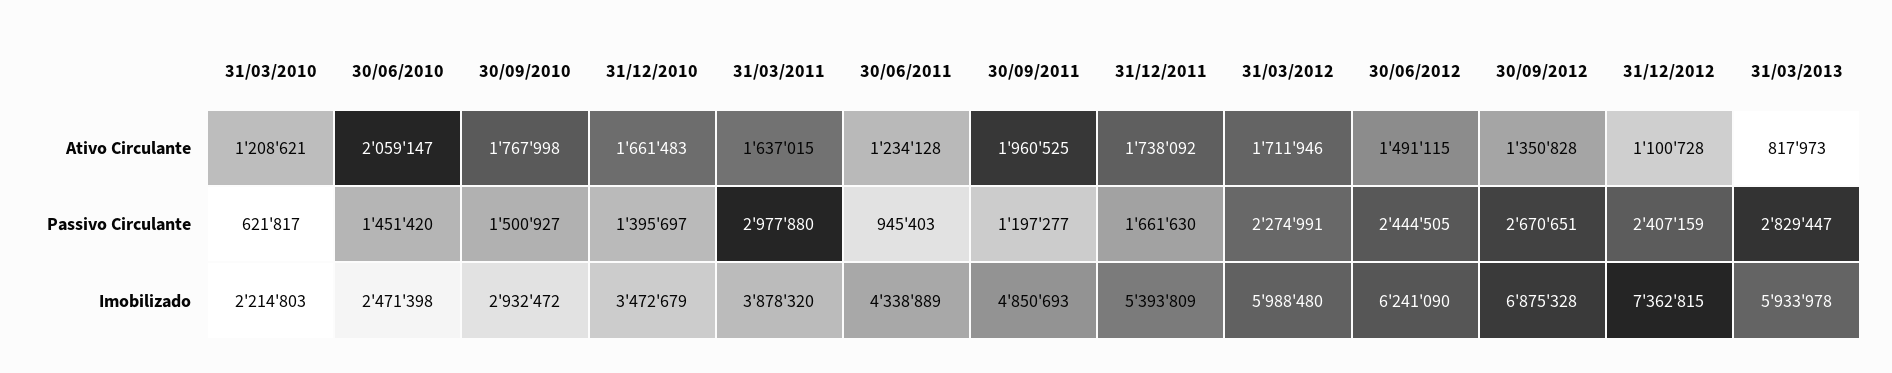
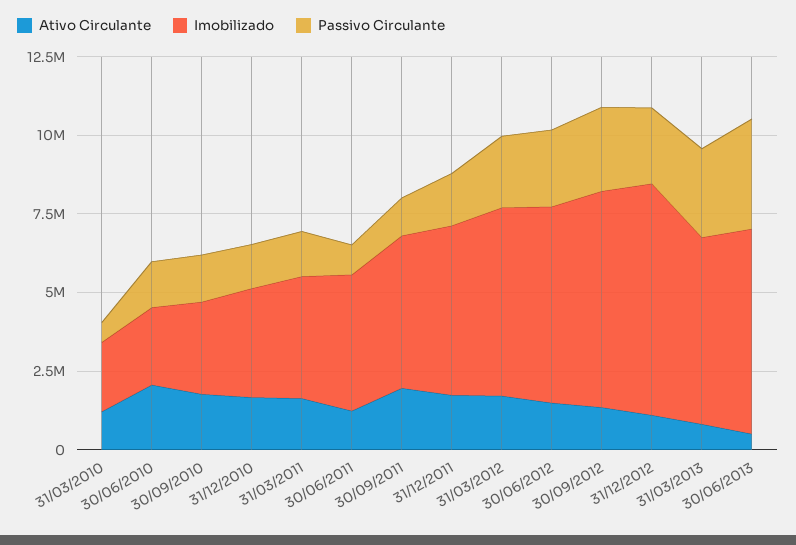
Passivo Circulante, 31/03/2011: 2977880 -> 1500000
Ativo Circulante, 30/06/2013: none -> 500000
Imobilizado, 30/06/2013: none -> 6500000
Passivo Circulante, 30/06/2013: none -> 3500000

